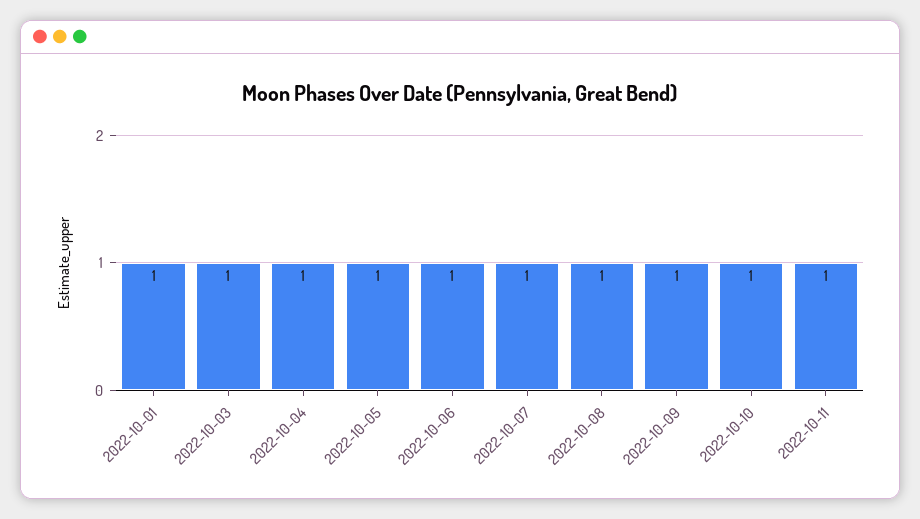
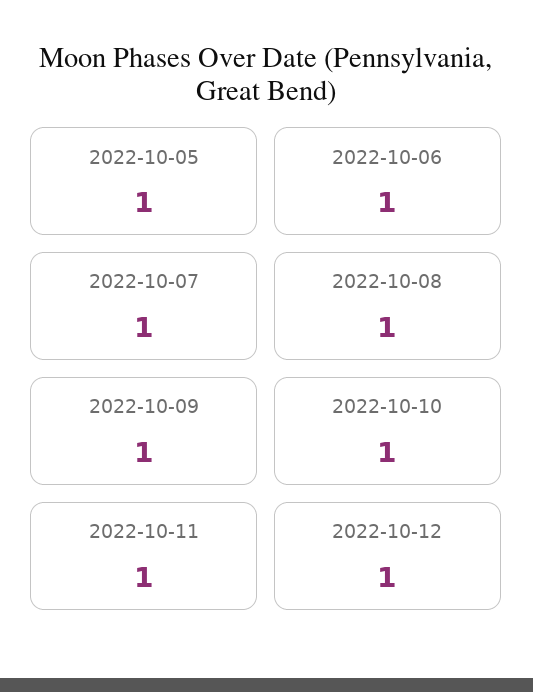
2022-10-01: 1 -> none
2022-10-03: 1 -> none
2022-10-04: 1 -> none
2022-10-12: none -> 1

